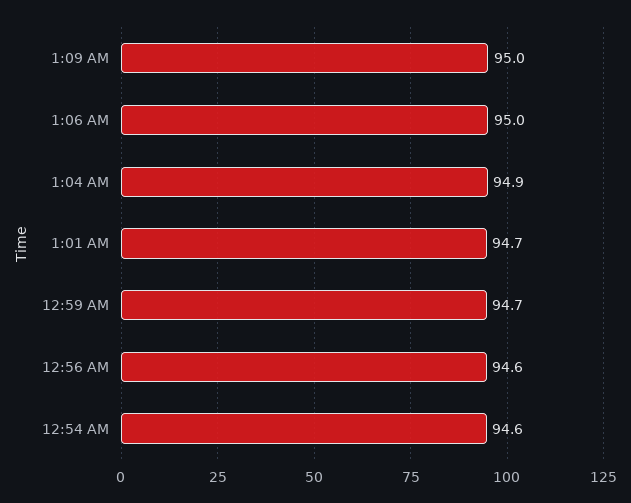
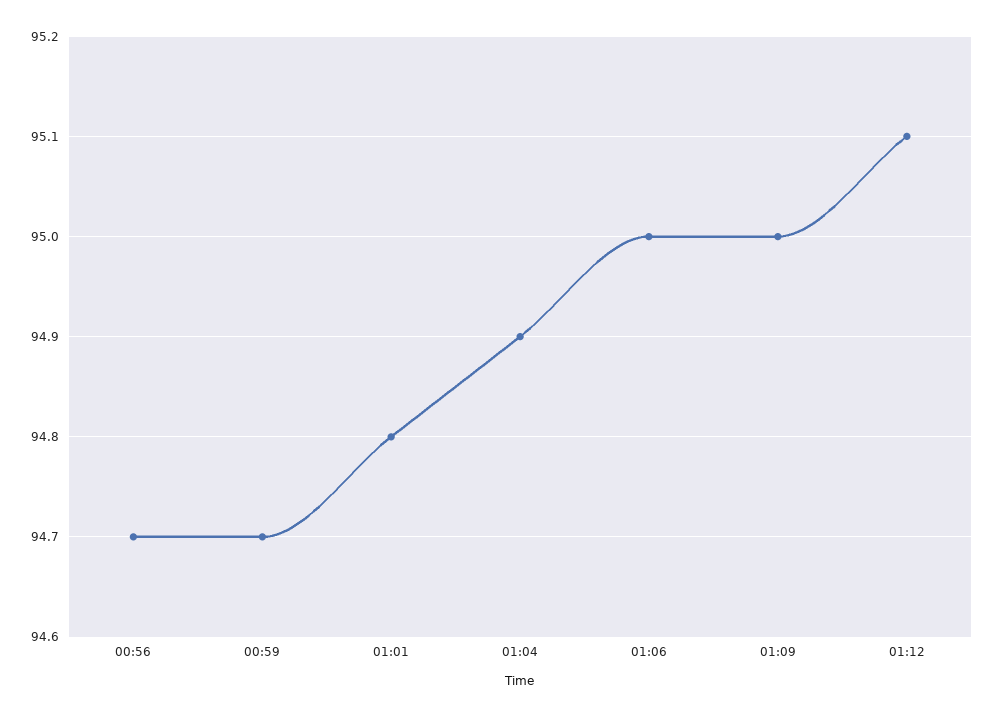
1:01 AM: 94.7 -> 94.8
12:56 AM: 94.6 -> 94.7
12:54 AM: 94.6 -> none
01:12: none -> 95.1

